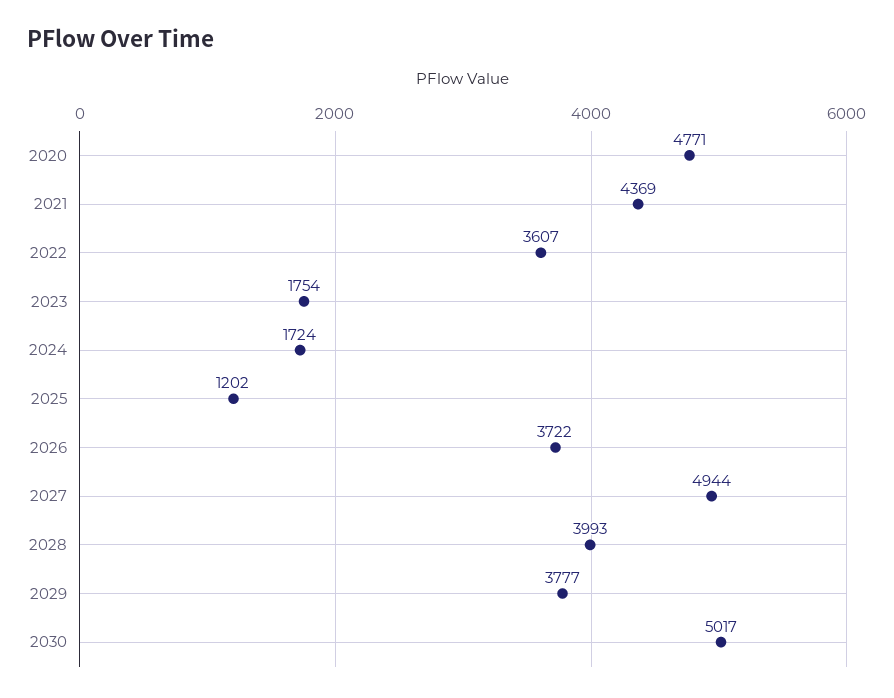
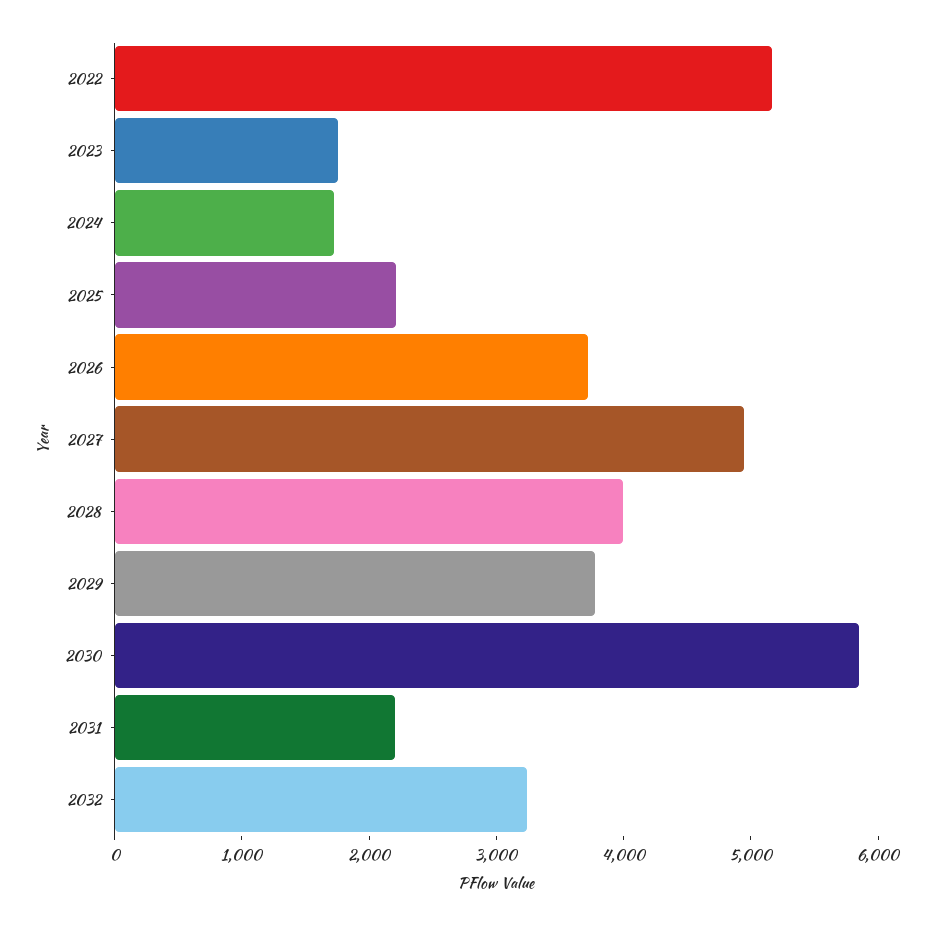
2020: 4771 -> none
2021: 4369 -> none
2022: 3607 -> 5200
2025: 1202 -> 2200
2030: 5017 -> 5800
2031: none -> 2200
2032: none -> 3200

